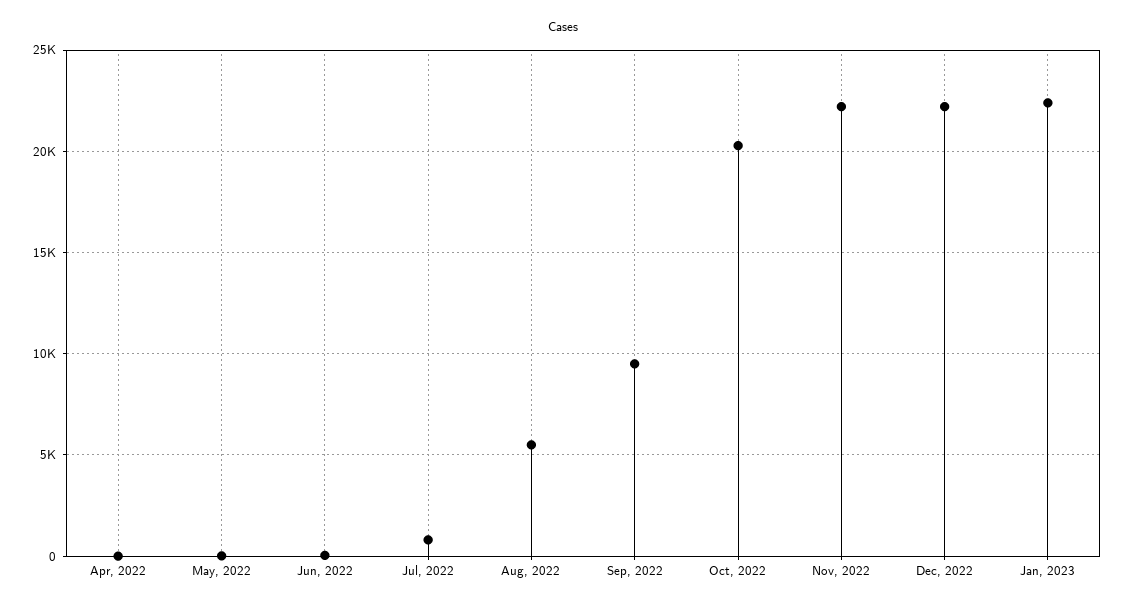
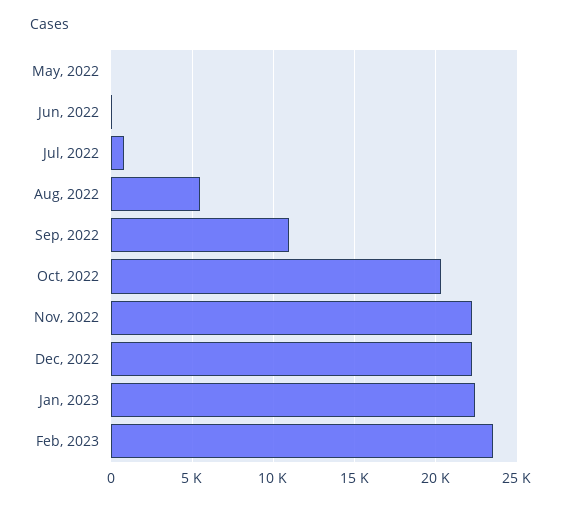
Apr, 2022: 0 -> none
Sep, 2022: 9500 -> 11000
Feb, 2023: none -> 23500

